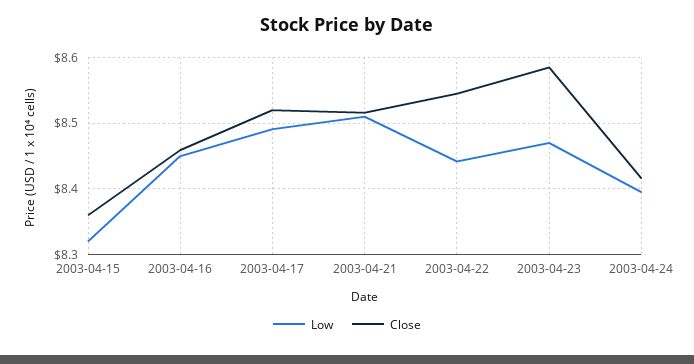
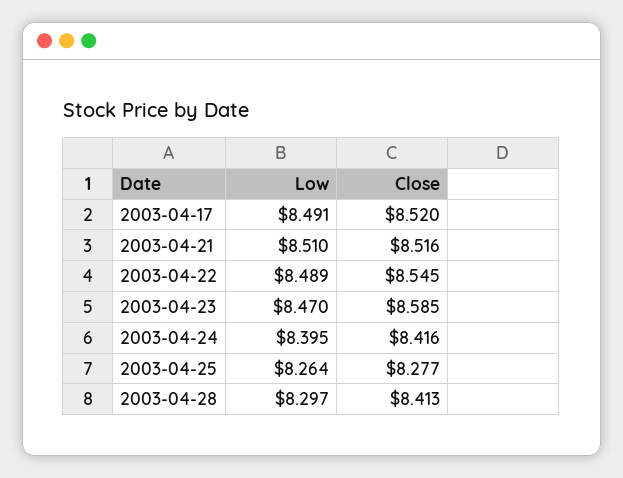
Low, 2003-04-15: 8.32 -> none
Close, 2003-04-15: 8.36 -> none
Low, 2003-04-16: 8.45 -> none
Close, 2003-04-16: 8.46 -> none
Low, 2003-04-22: 8.44 -> 8.489
Low, 2003-04-25: none -> 8.264
Close, 2003-04-25: none -> 8.277
Low, 2003-04-28: none -> 8.297
Close, 2003-04-28: none -> 8.413

